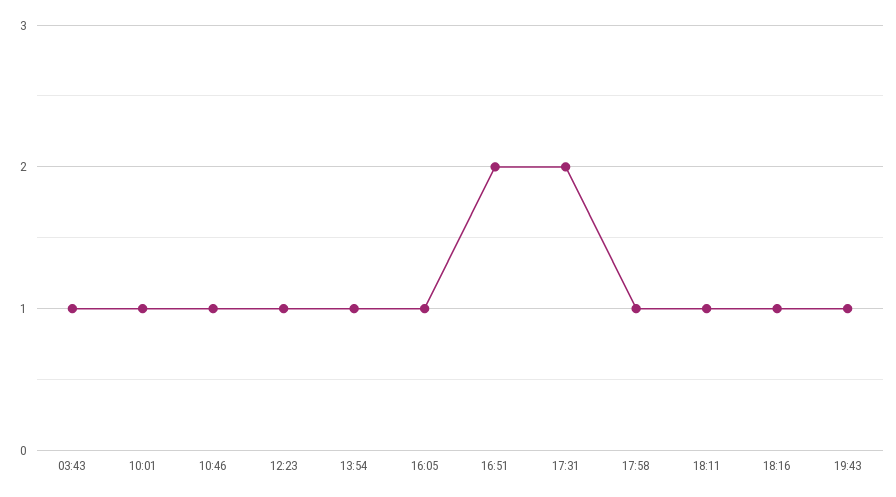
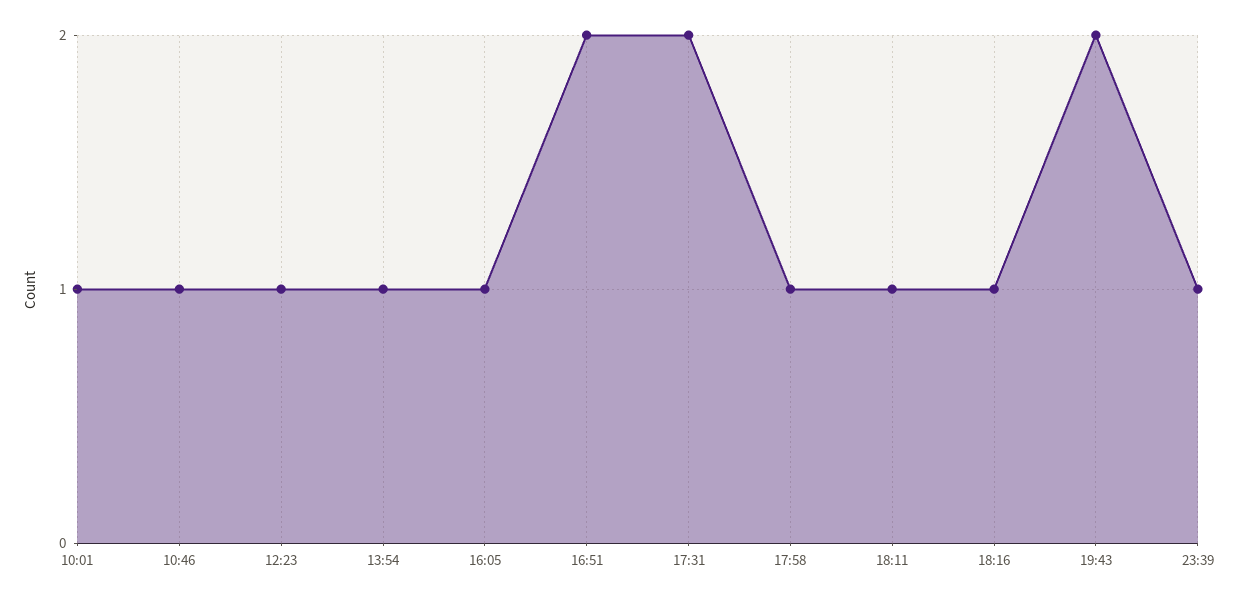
03:43: 1 -> none
19:43: 1 -> 2
23:39: none -> 1

